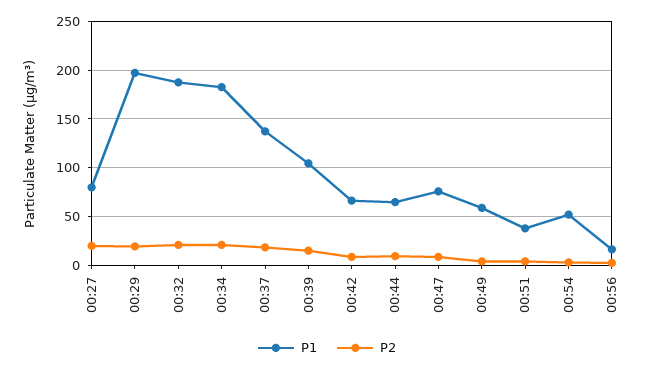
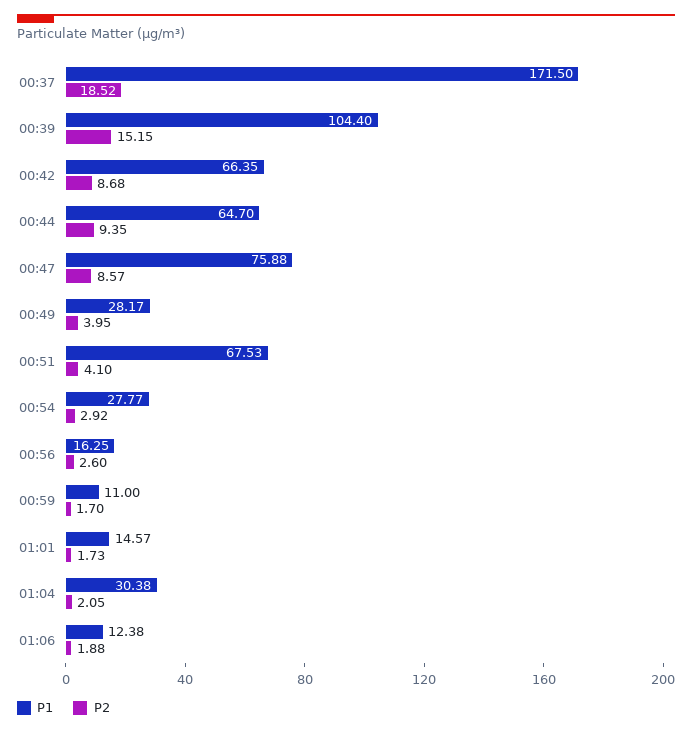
P1, 00:27: 80 -> none
P2, 00:27: 20 -> none
P1, 00:29: 200 -> none
P2, 00:29: 20 -> none
P1, 00:32: 190 -> none
P2, 00:32: 20 -> none
P1, 00:34: 180 -> none
P2, 00:34: 20 -> none
P1, 00:37: 140 -> 171.5
P1, 00:49: 60 -> 28.17
P1, 00:51: 40 -> 67.53
P1, 00:54: 50 -> 27.77
P1, 00:59: none -> 11
P2, 00:59: none -> 1.7
P1, 01:01: none -> 14.57
P2, 01:01: none -> 1.73
P1, 01:04: none -> 30.38
P2, 01:04: none -> 2.05
P1, 01:06: none -> 12.38
P2, 01:06: none -> 1.88

